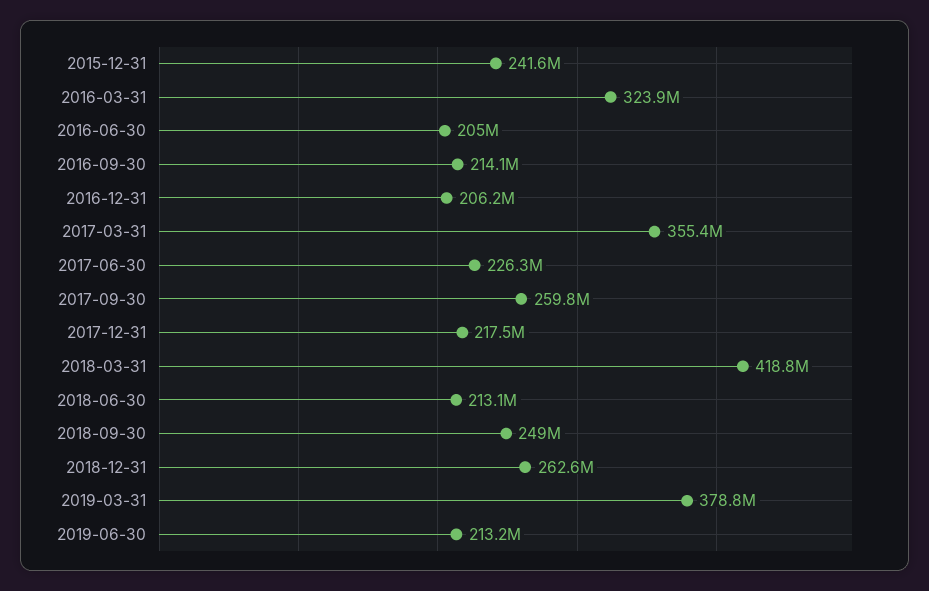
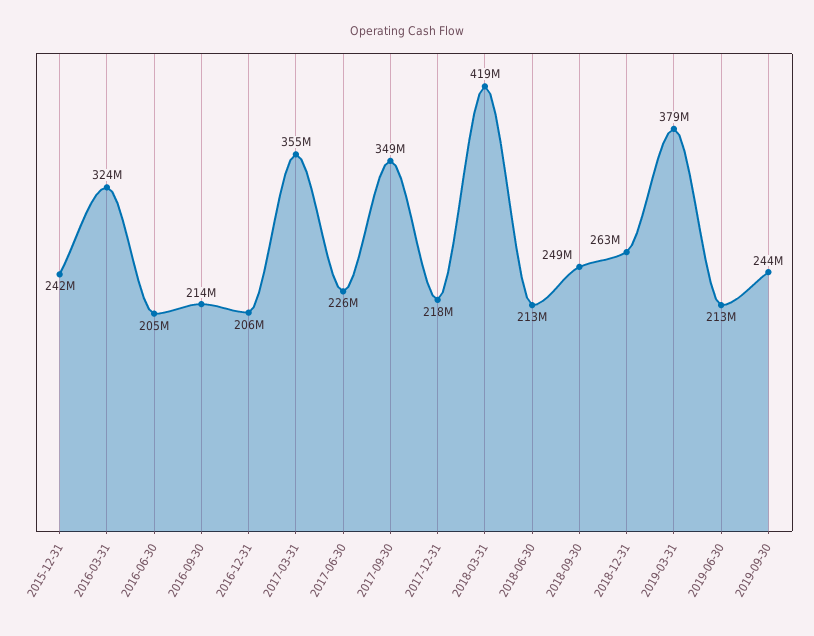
2017-09-30: 259800000 -> 349000000
2019-09-30: none -> 244000000

